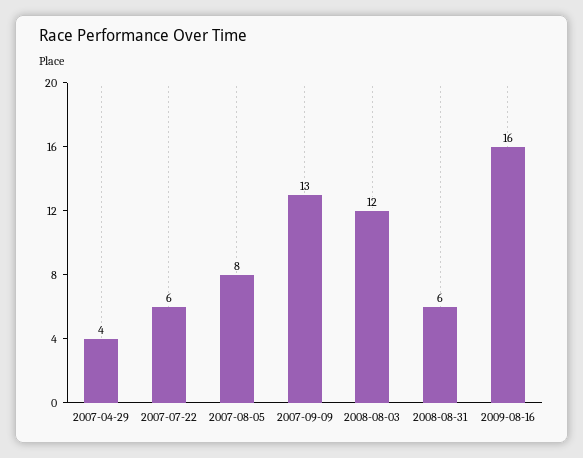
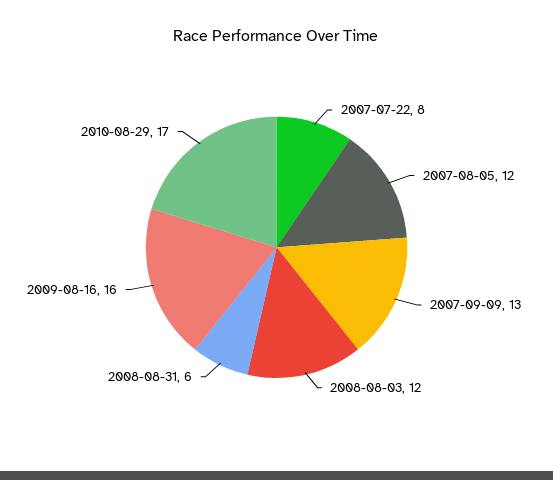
2007-04-29: 4 -> none
2007-07-22: 6 -> 8
2007-08-05: 8 -> 12
2010-08-29: none -> 17

